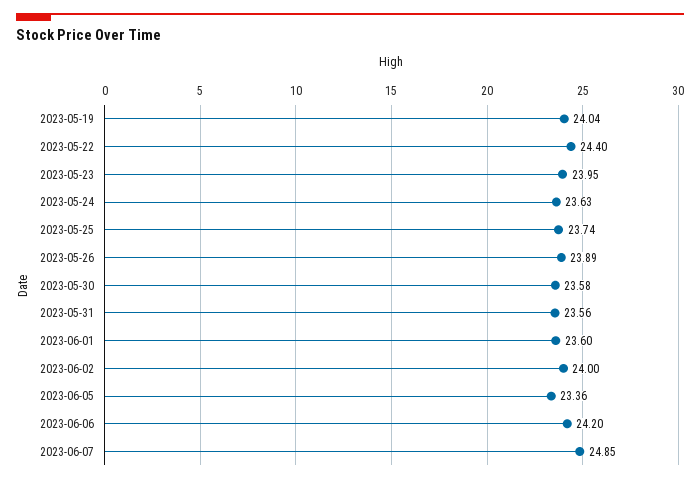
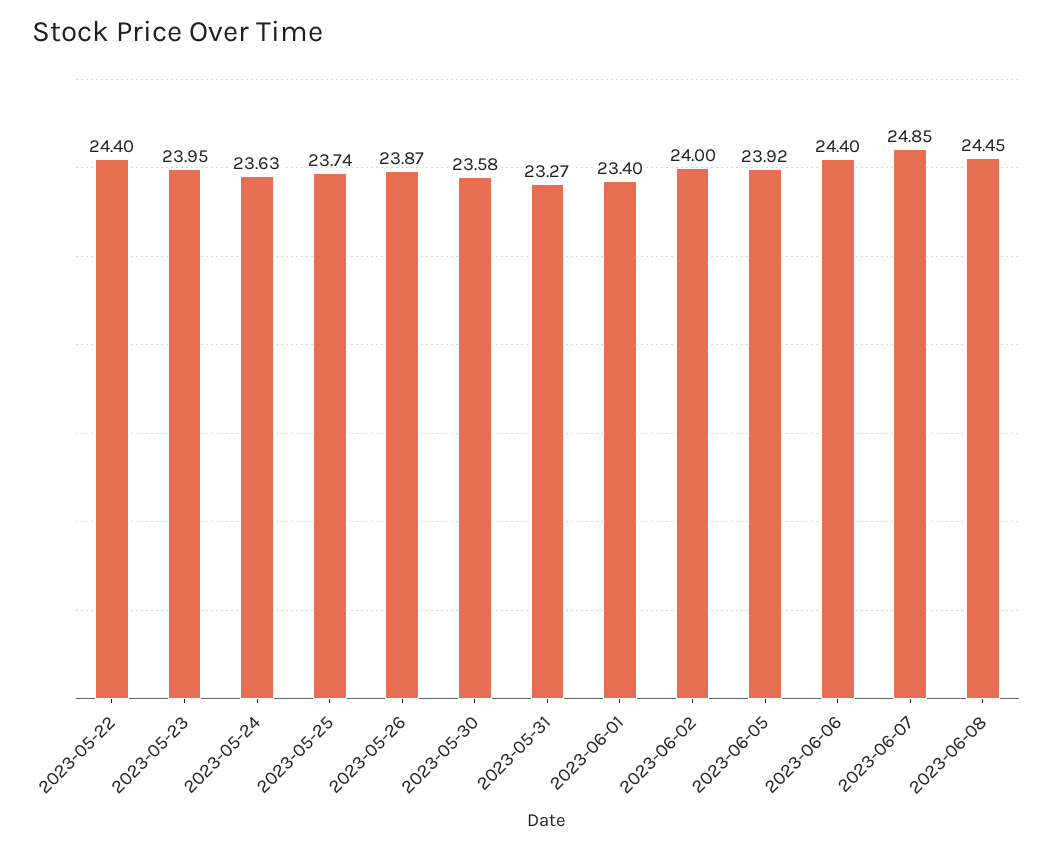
2023-05-19: 24.04 -> none
2023-05-26: 23.89 -> 23.87
2023-05-31: 23.56 -> 23.27
2023-06-01: 23.6 -> 23.4
2023-06-05: 23.36 -> 23.92
2023-06-06: 24.2 -> 24.4
2023-06-08: none -> 24.45

